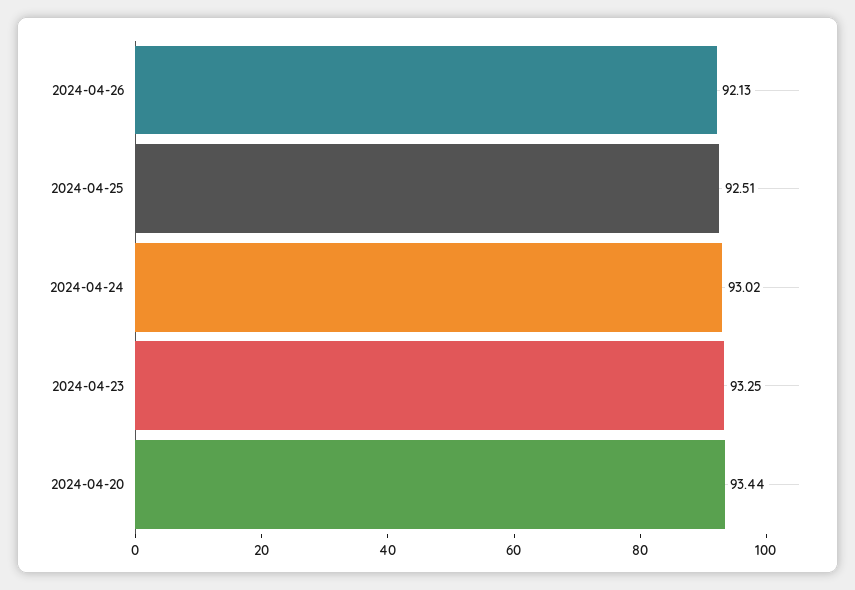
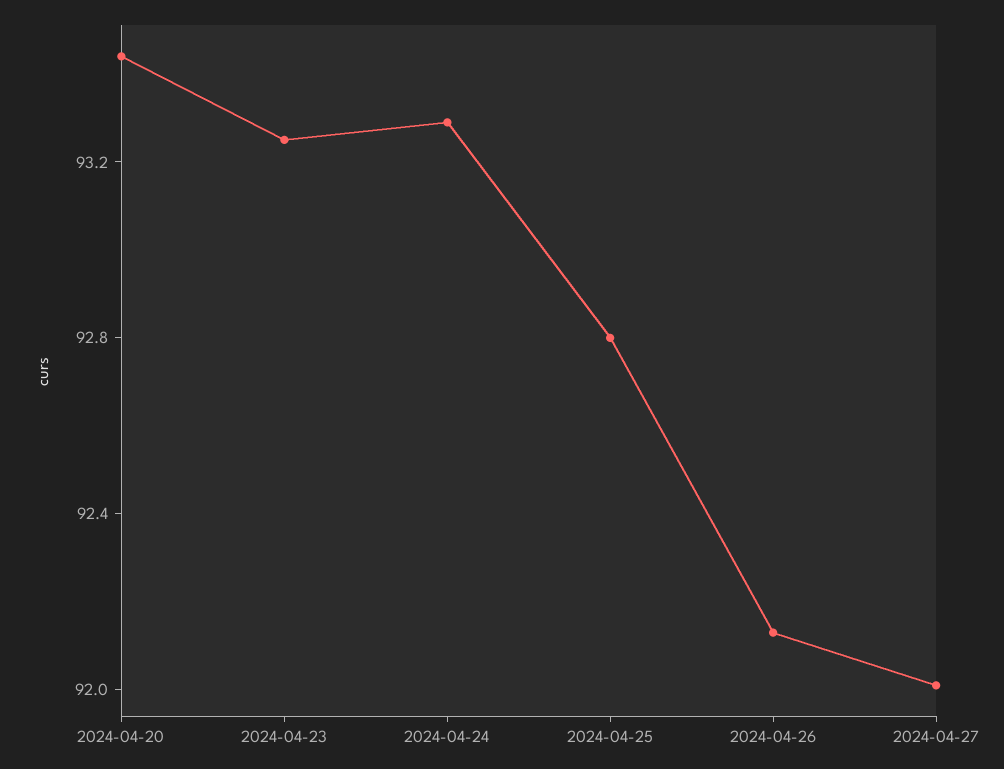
2024-04-25: 92.51 -> 92.8
2024-04-24: 93.02 -> 93.3
2024-04-27: none -> 92

